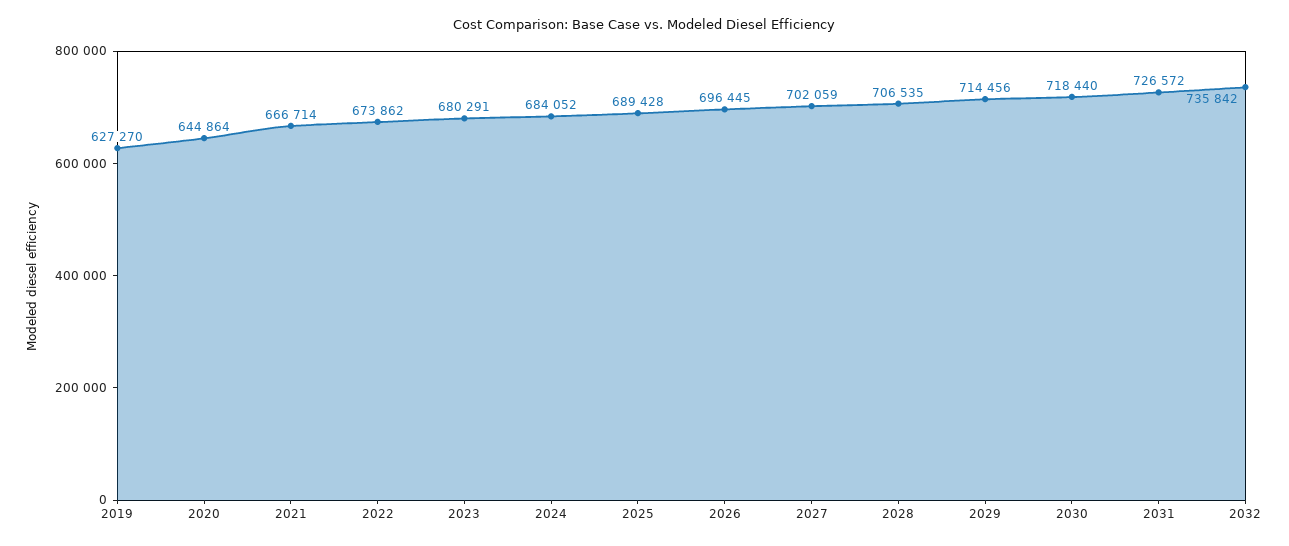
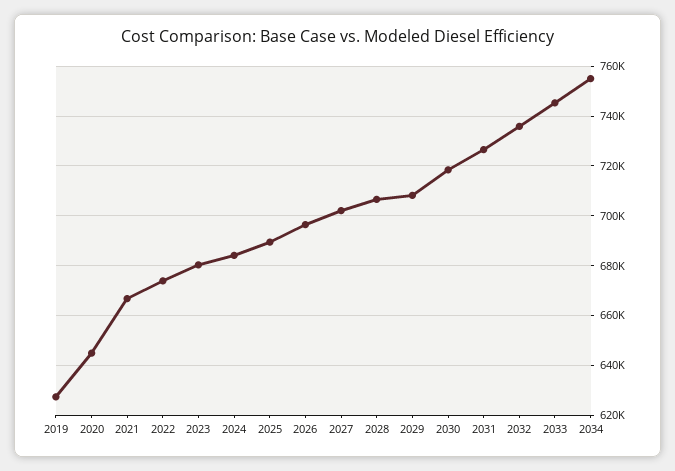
2029: 714456 -> 707500
2033: none -> 745000
2034: none -> 755000

